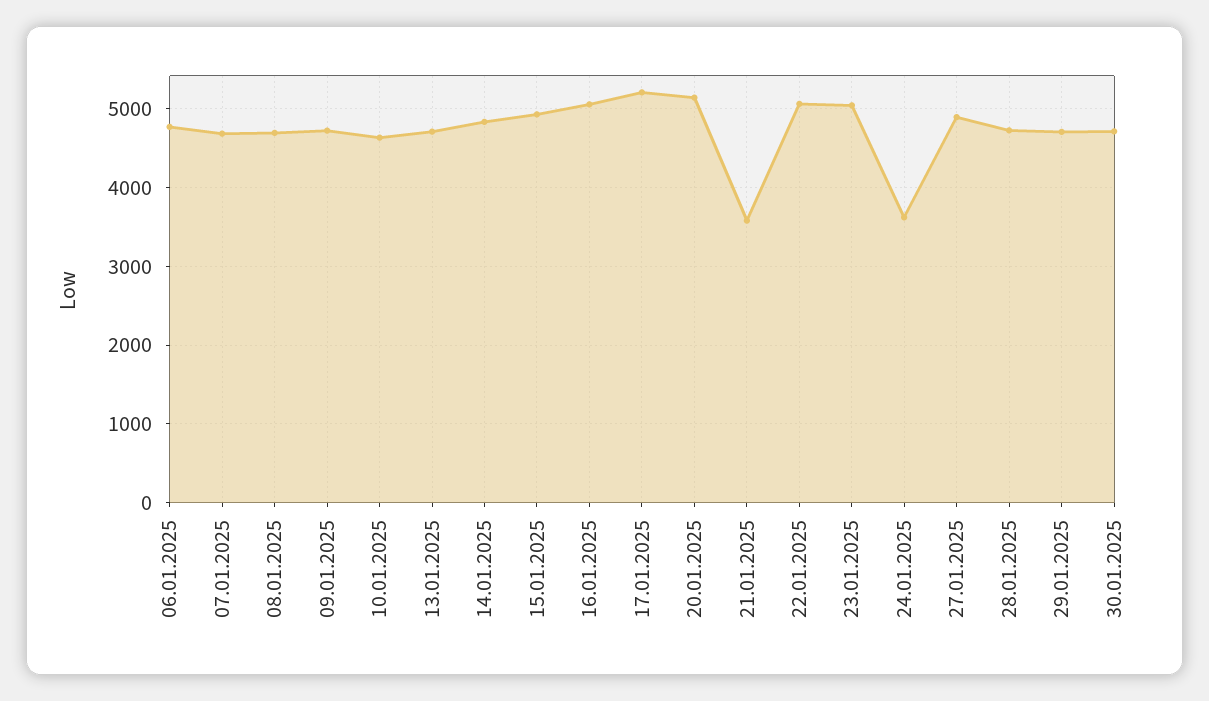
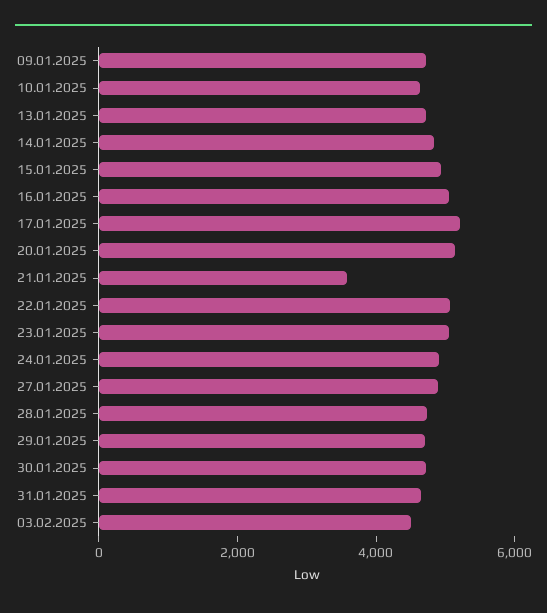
06.01.2025: 4800 -> none
07.01.2025: 4700 -> none
08.01.2025: 4700 -> none
24.01.2025: 3600 -> 5000
31.01.2025: none -> 4500
03.02.2025: none -> 4500

